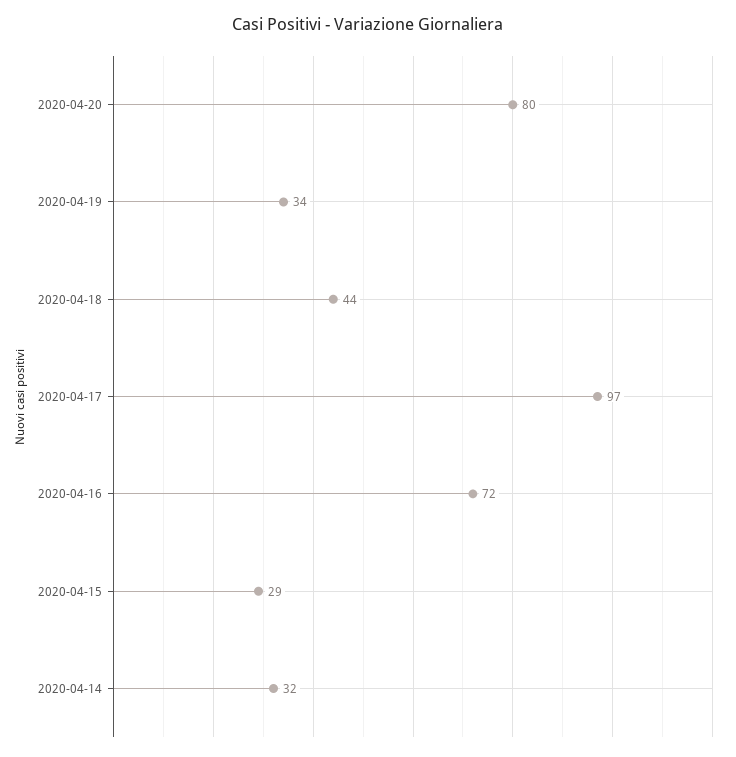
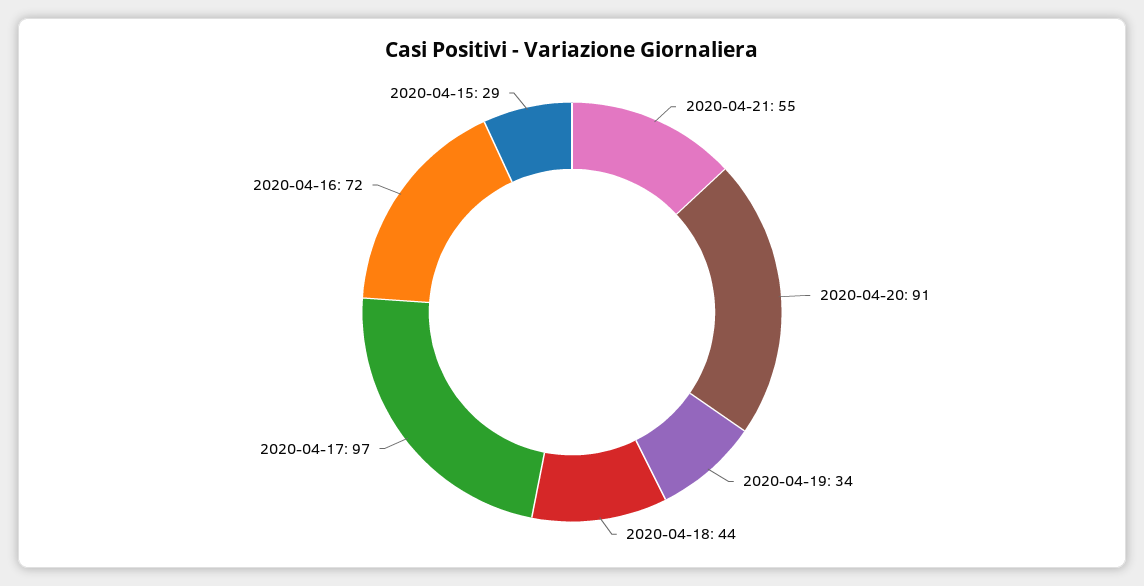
2020-04-20: 80 -> 91
2020-04-14: 32 -> none
2020-04-21: none -> 55

